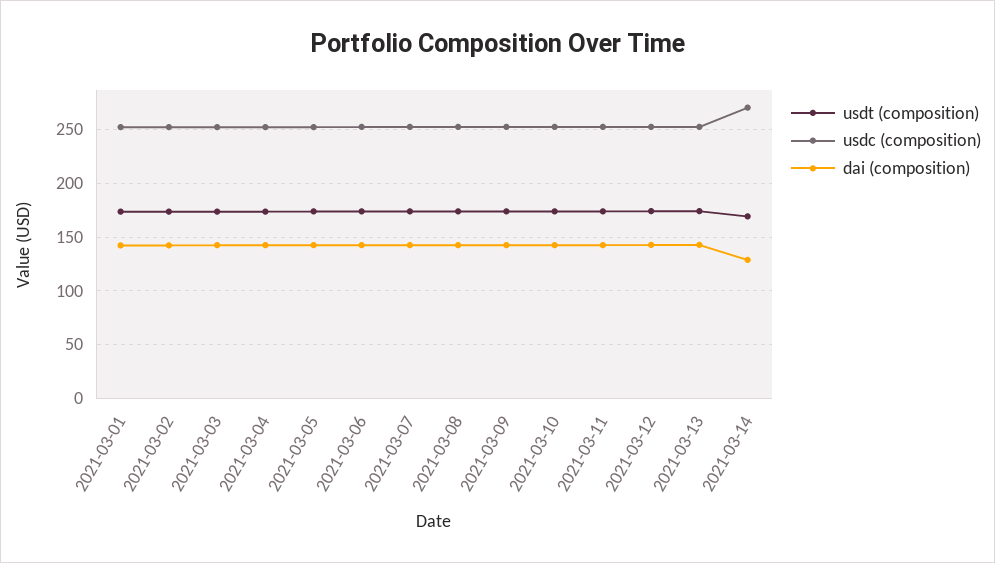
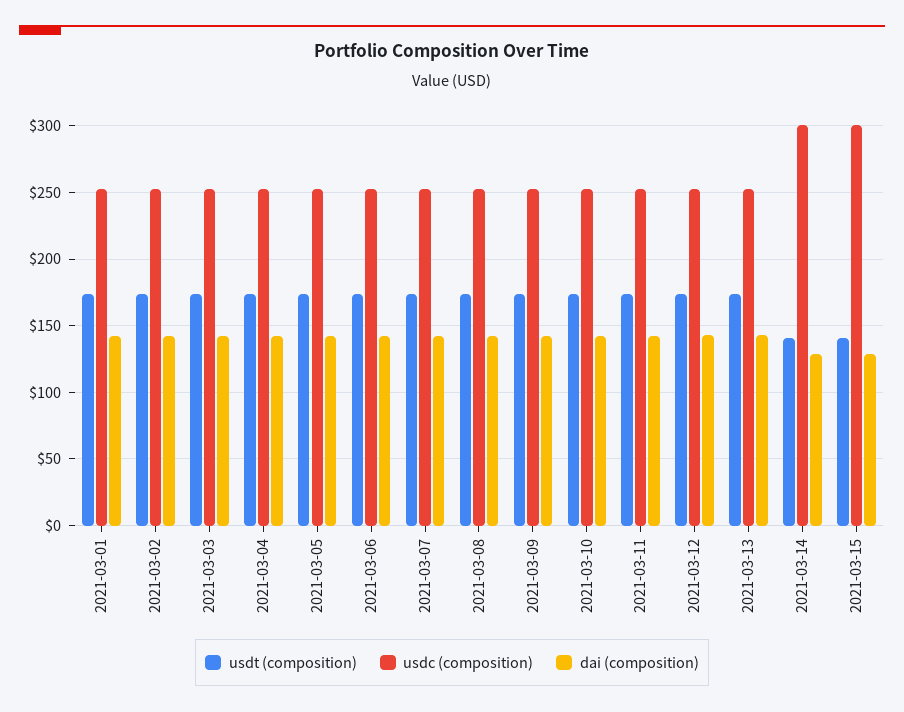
usdt (composition), 2021-03-14: 170 -> 140
usdc (composition), 2021-03-14: 270 -> 300
usdt (composition), 2021-03-15: none -> 140
usdc (composition), 2021-03-15: none -> 300
dai (composition), 2021-03-15: none -> 130

